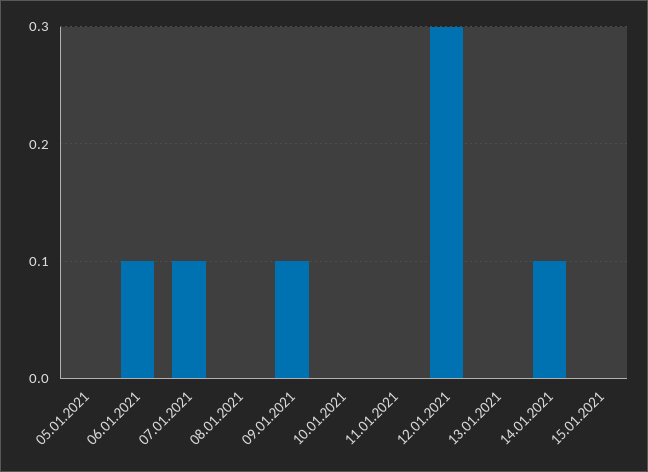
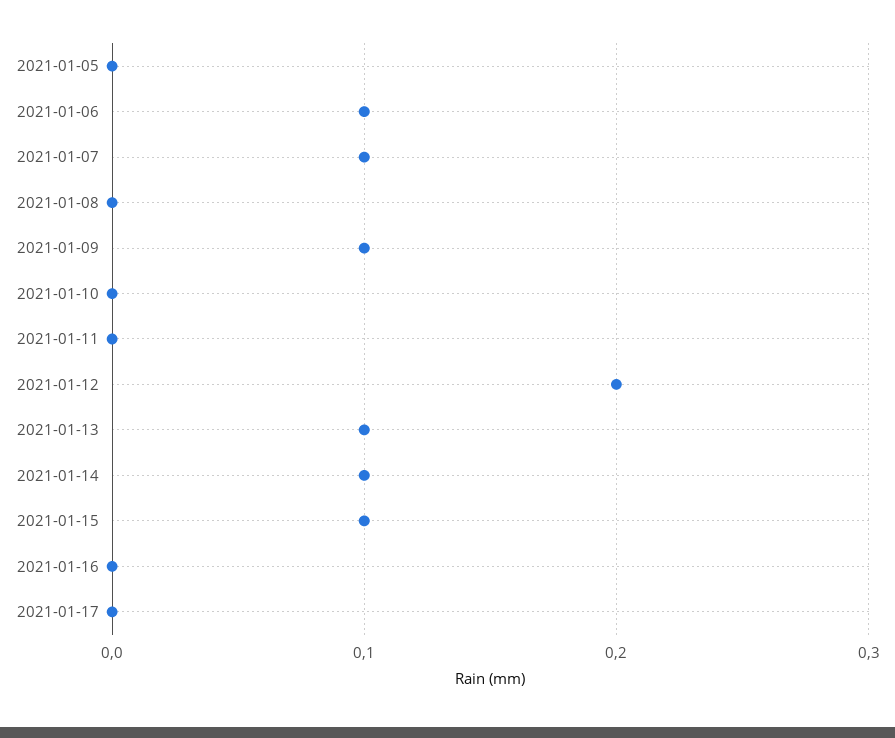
12.01.2021: 0.3 -> 0.2
13.01.2021: 0 -> 0.1
15.01.2021: 0 -> 0.1
2021-01-16: none -> 0
2021-01-17: none -> 0

